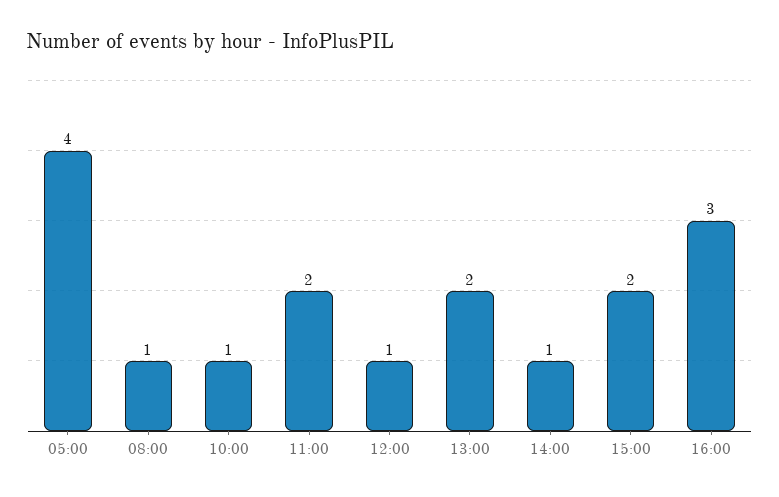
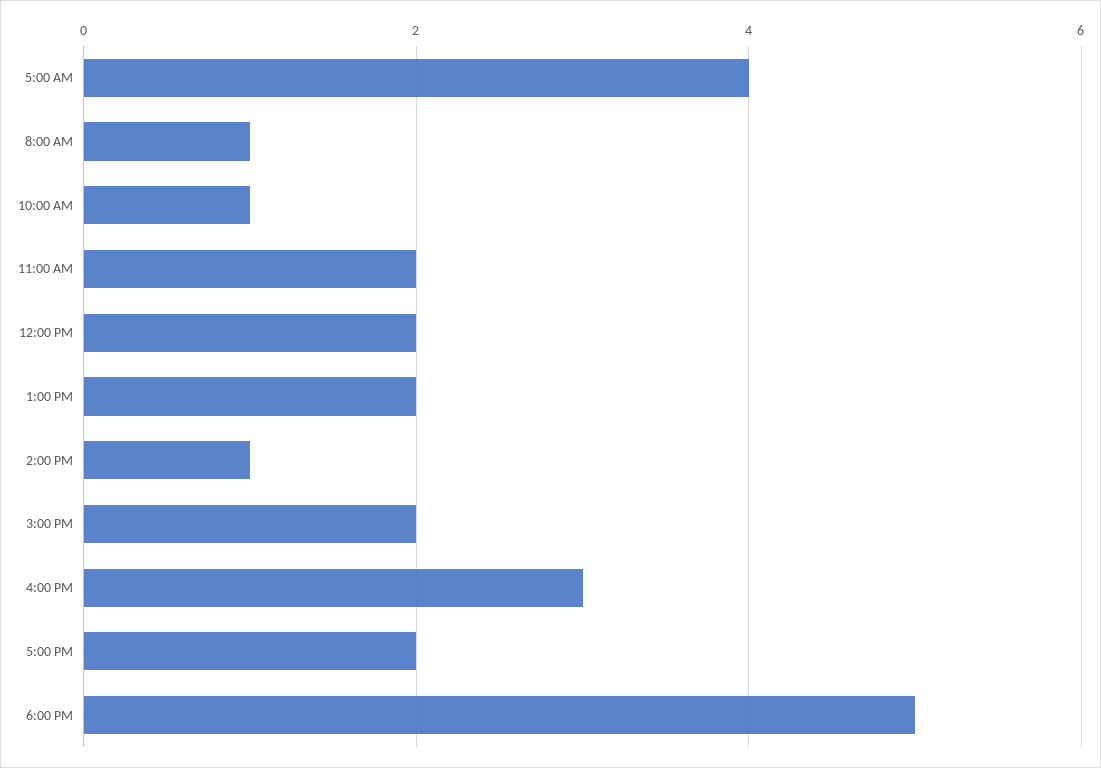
12:00: 1 -> 2
5:00 PM: none -> 2
6:00 PM: none -> 5

